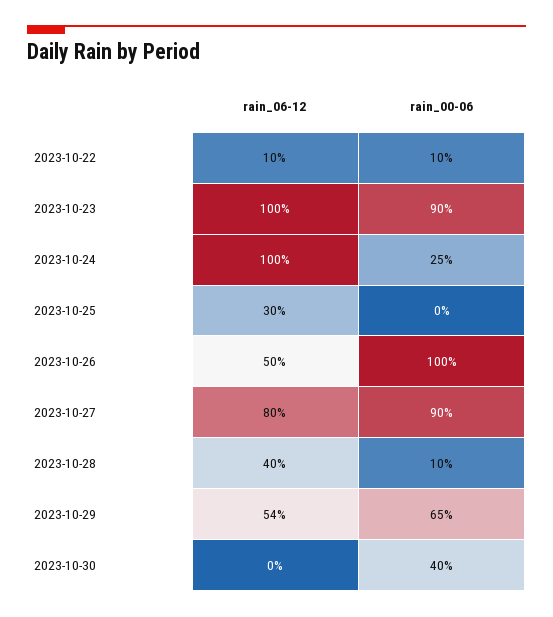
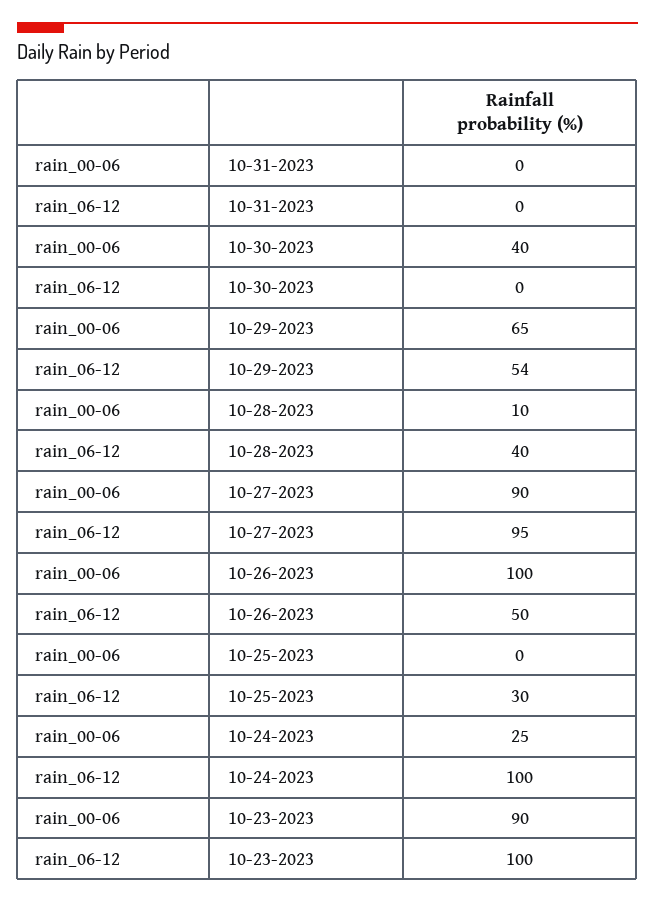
rain_06-12, 2023-10-22: 10 -> none
rain_00-06, 2023-10-22: 10 -> none
rain_06-12, 2023-10-27: 80 -> 95
rain_00-06, 10-31-2023: none -> 0
rain_06-12, 10-31-2023: none -> 0

